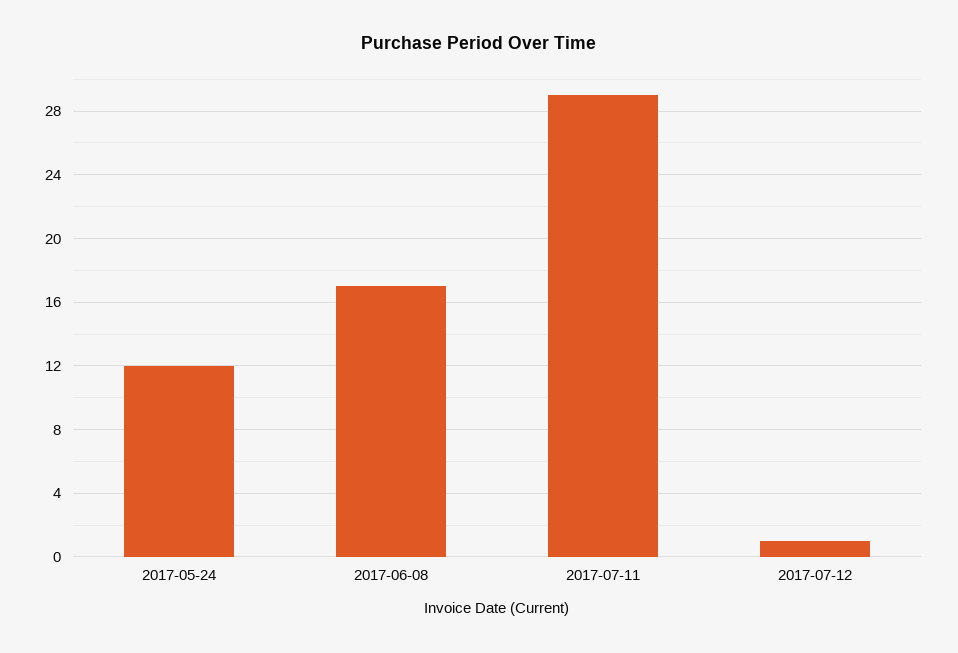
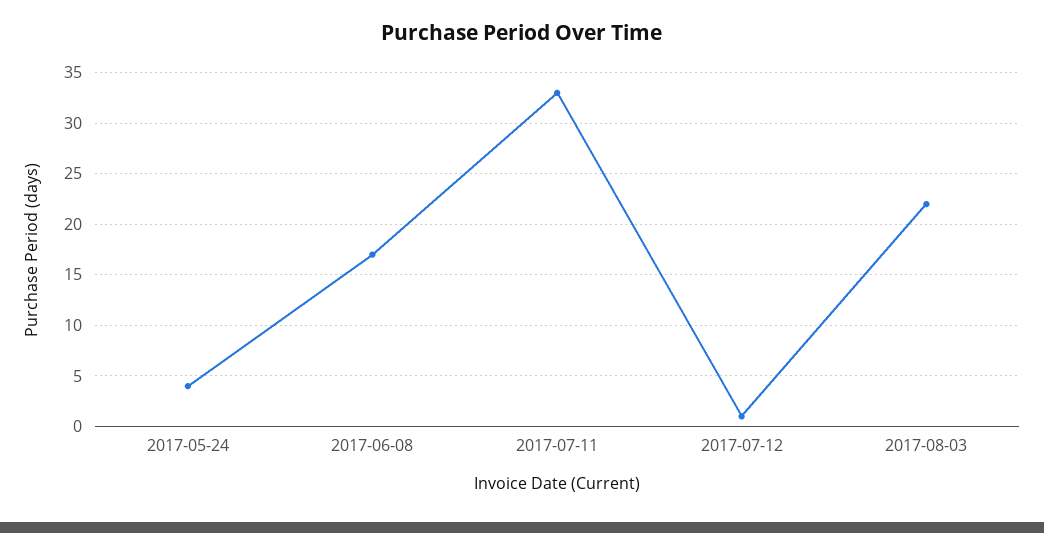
2017-05-24: 12 -> 4
2017-07-11: 29 -> 33
2017-08-03: none -> 22

